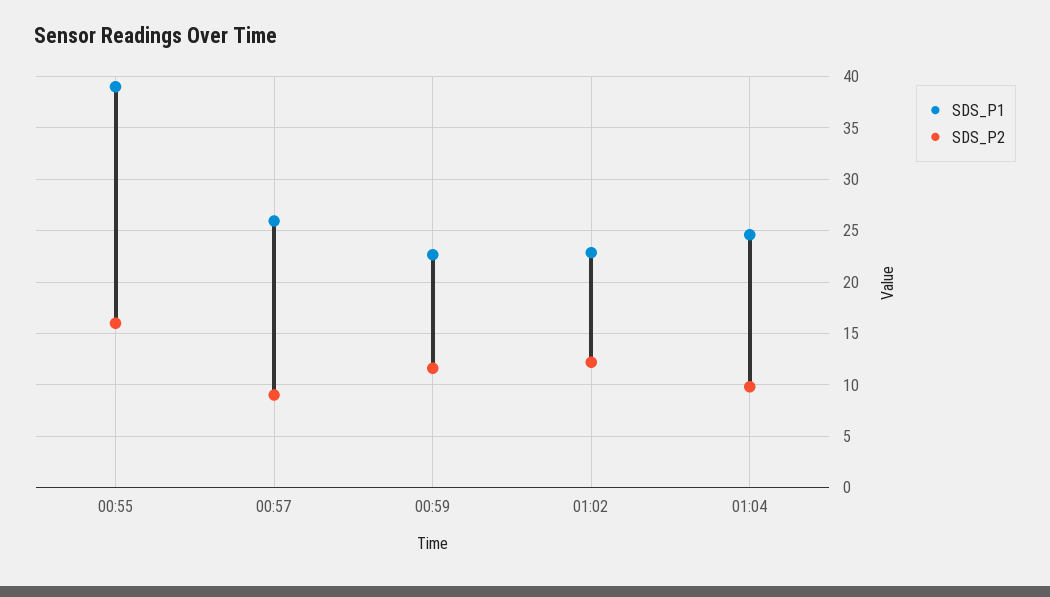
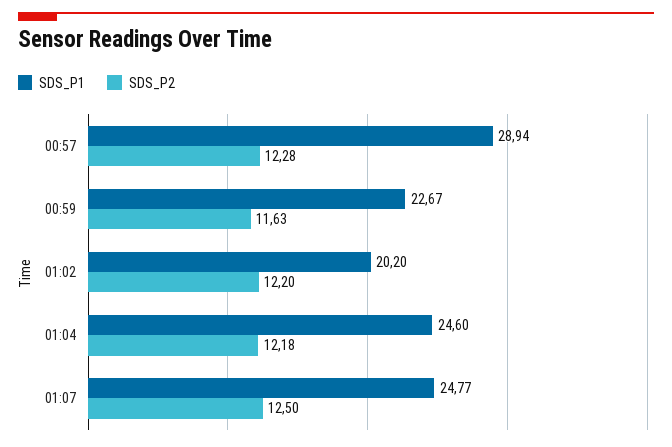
SDS_P1, 00:55: 39 -> none
SDS_P2, 00:55: 16 -> none
SDS_P1, 00:57: 26 -> 28.94
SDS_P2, 00:57: 9 -> 12.28
SDS_P1, 01:02: 23 -> 20.2
SDS_P2, 01:04: 10 -> 12.18
SDS_P1, 01:07: none -> 24.77
SDS_P2, 01:07: none -> 12.5

